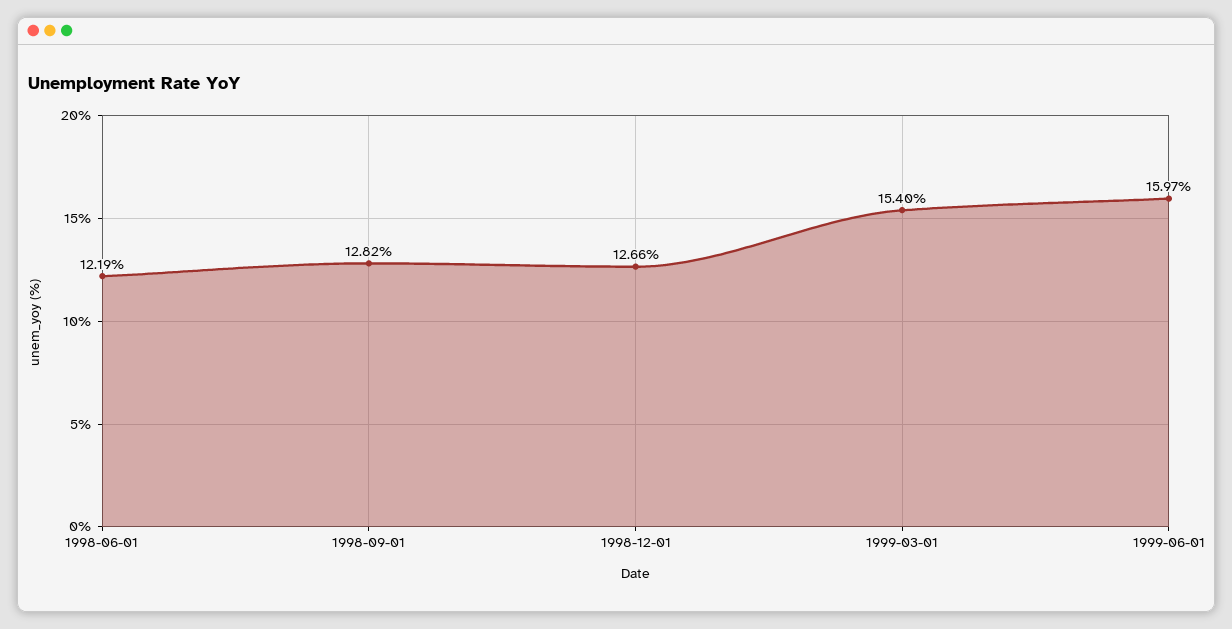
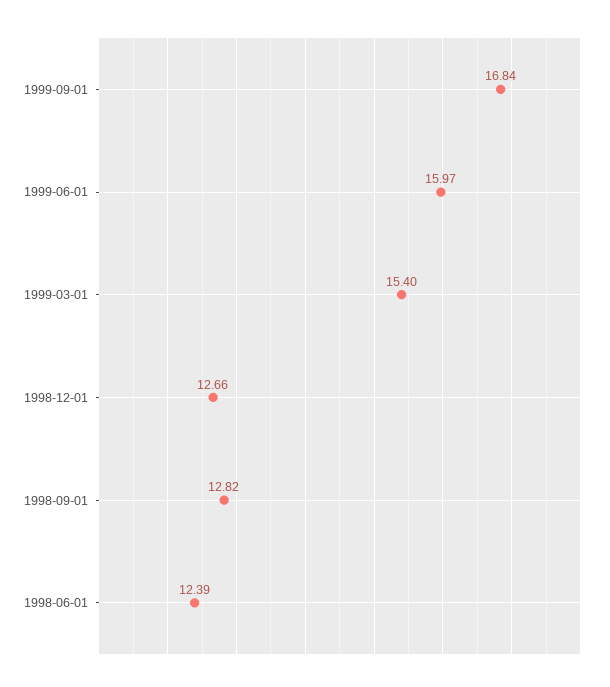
1998-06-01: 12.19 -> 12.39
1999-09-01: none -> 16.84

